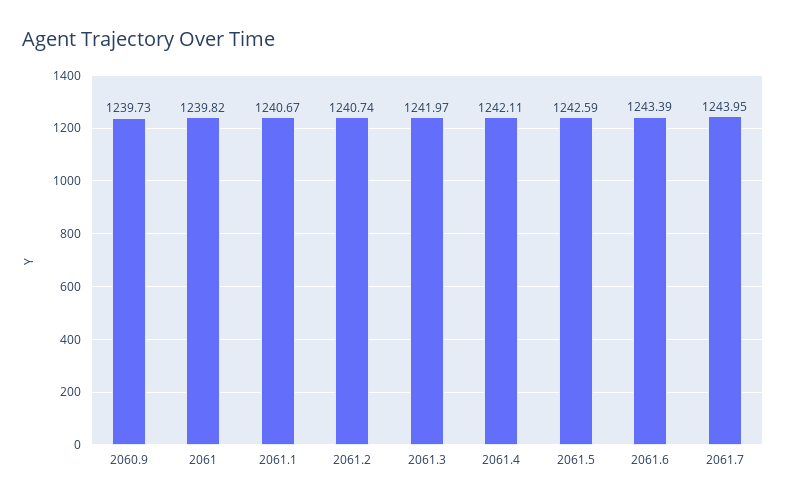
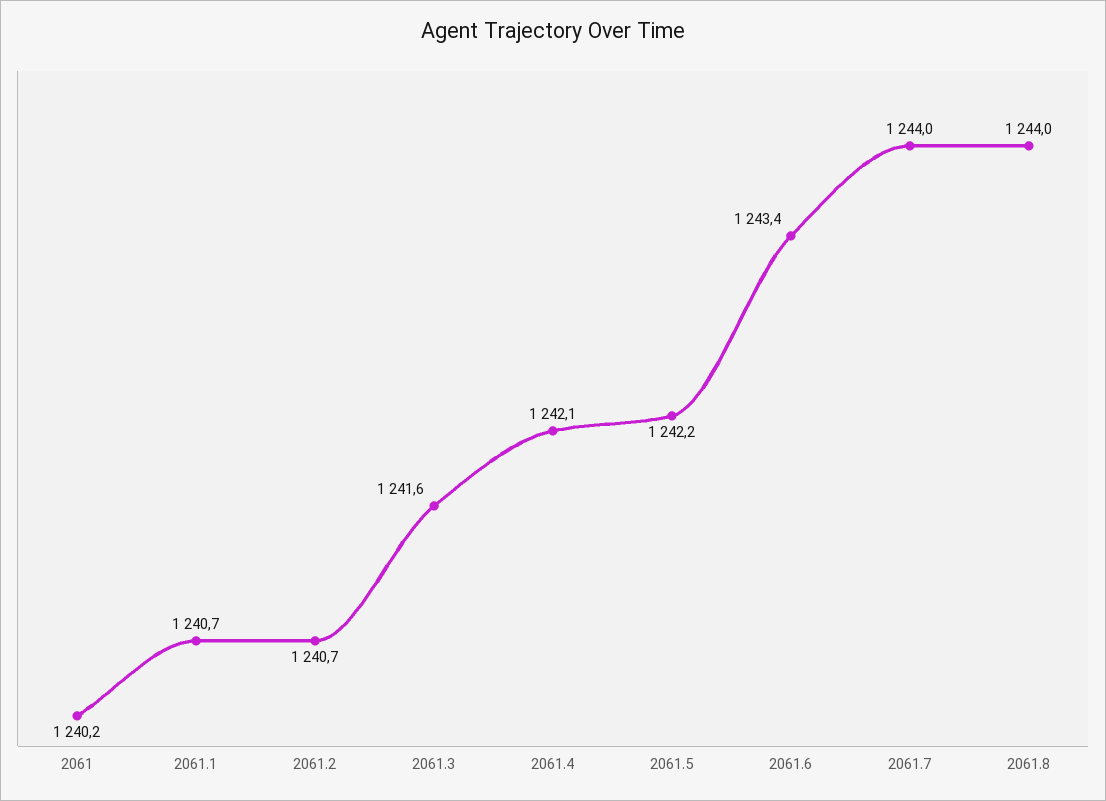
2060.9: 1239.73 -> none
2061: 1239.82 -> 1240.2
2061.3: 1241.97 -> 1241.6
2061.5: 1242.59 -> 1242.2
2061.8: none -> 1244

